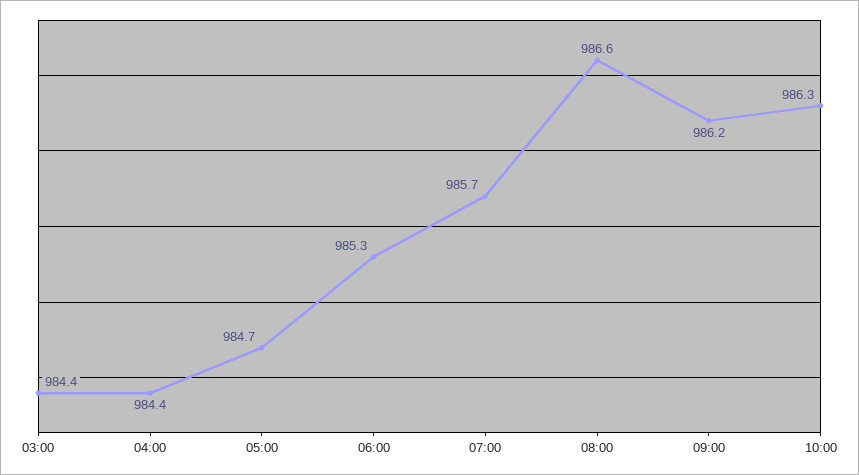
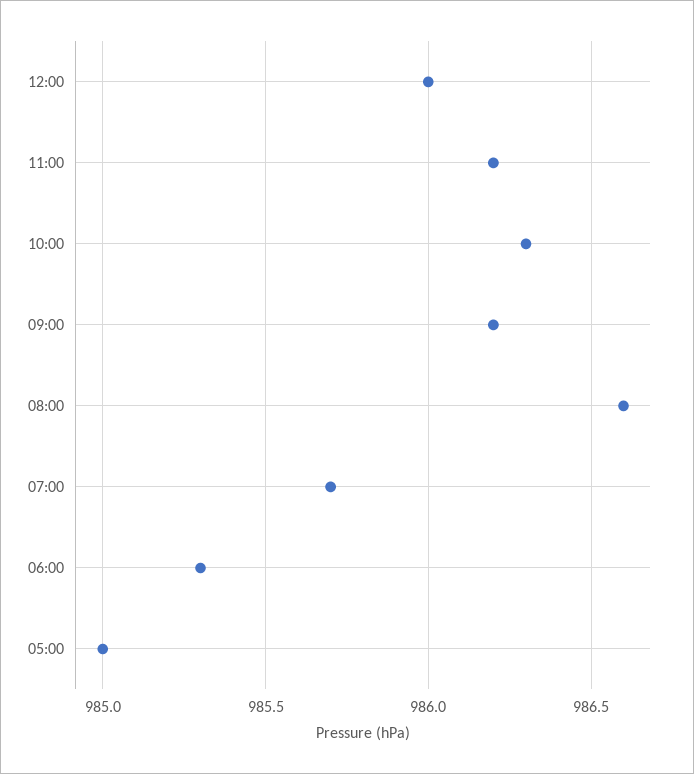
03:00: 984.4 -> none
04:00: 984.4 -> none
05:00: 984.7 -> 985
12:00: none -> 986
11:00: none -> 986.2

